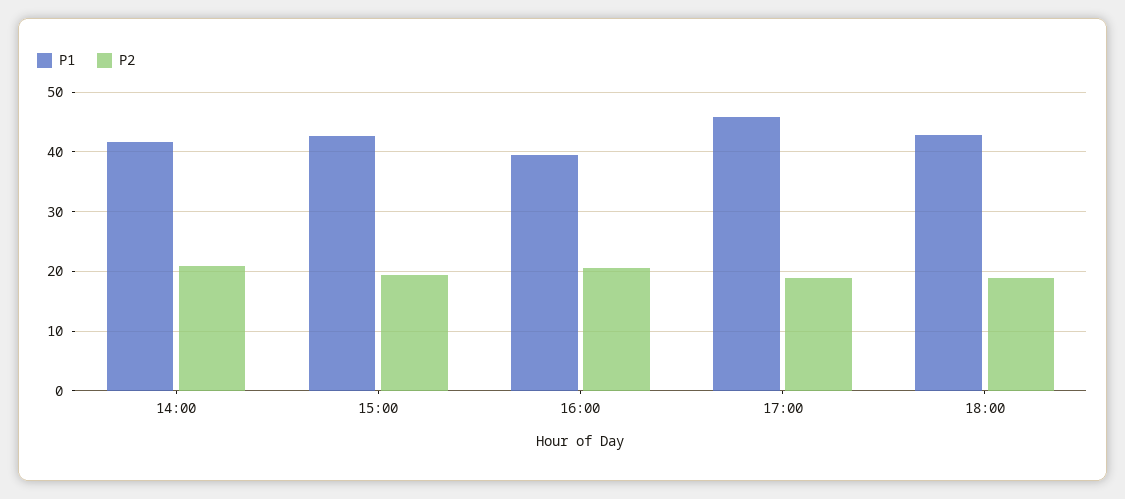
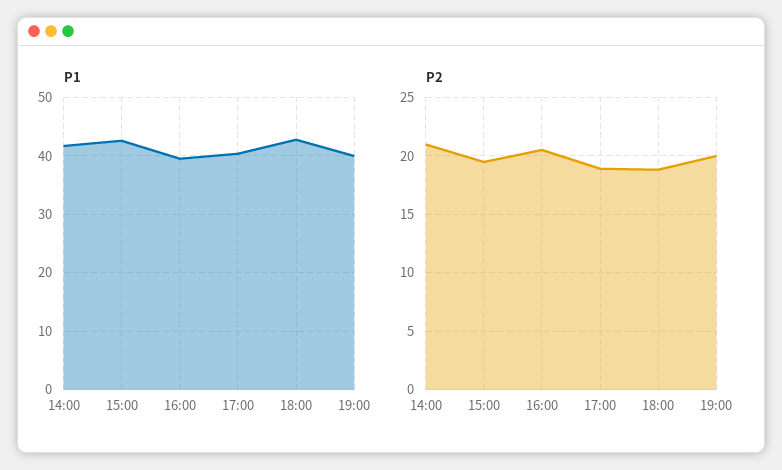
P1, 17:00: 46 -> 40
P1, 19:00: none -> 40
P2, 19:00: none -> 20

